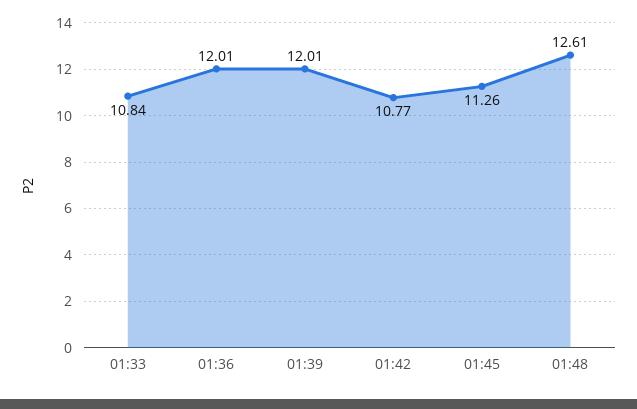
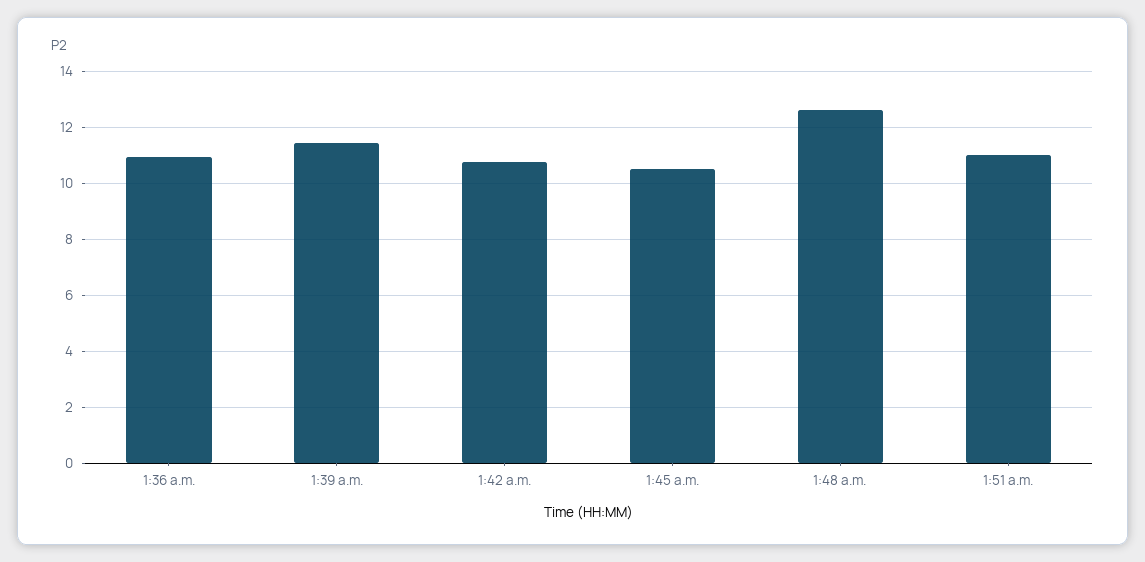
01:33: 10.84 -> none
01:36: 12.01 -> 11
01:39: 12.01 -> 11.5
01:45: 11.26 -> 10.5
1:51 a.m.: none -> 11

